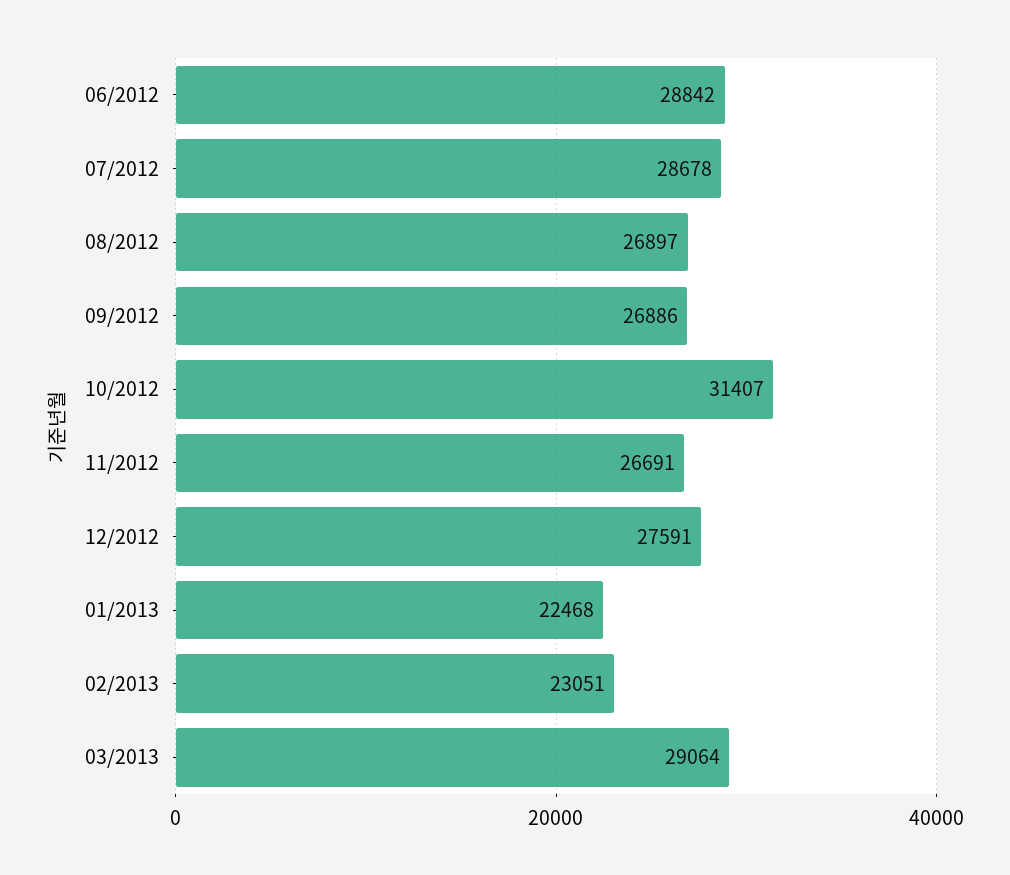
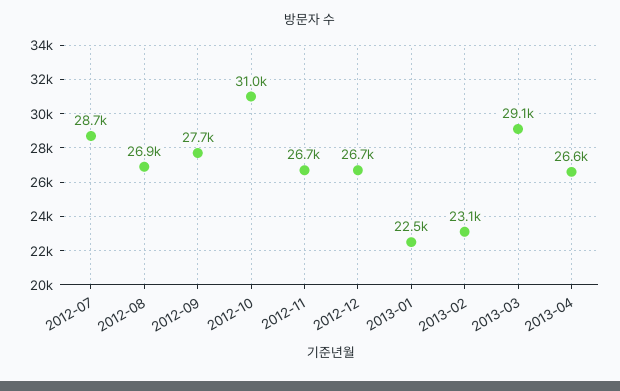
06/2012: 28842 -> none
09/2012: 26886 -> 27700
10/2012: 31407 -> 31000
12/2012: 27591 -> 26700
2013-04: none -> 26600

